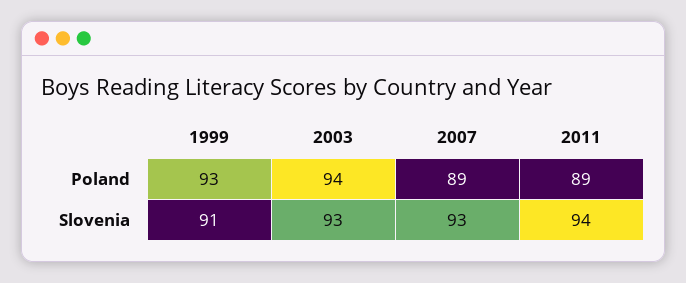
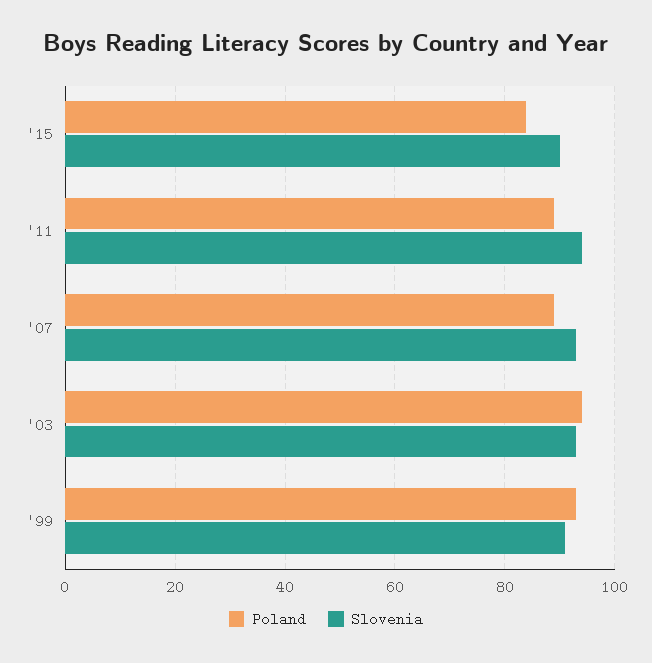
Poland, '15: none -> 84
Slovenia, '15: none -> 90

